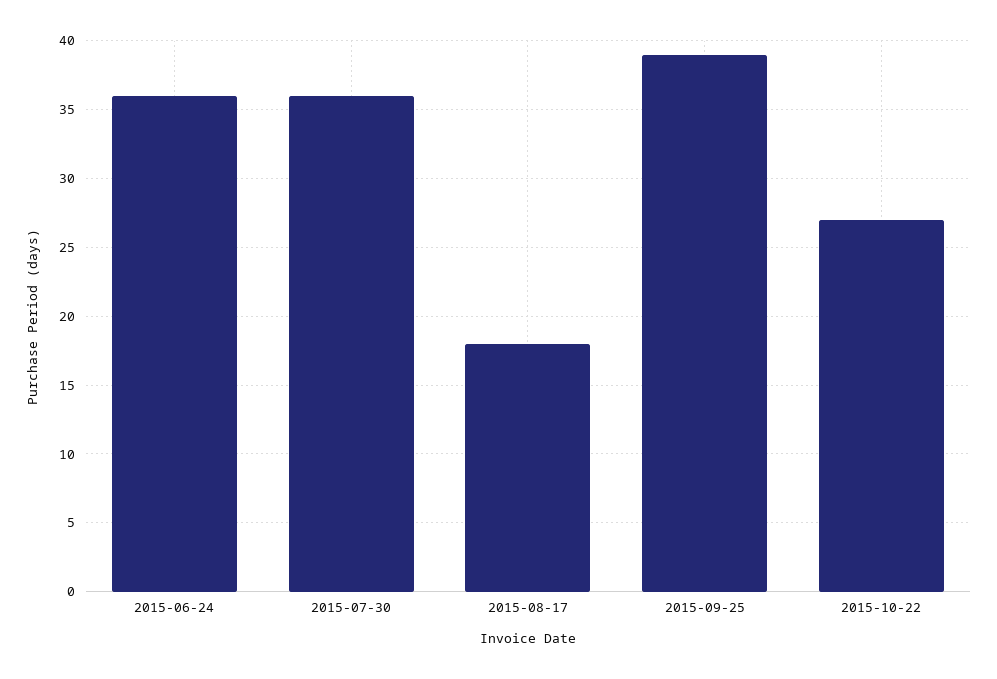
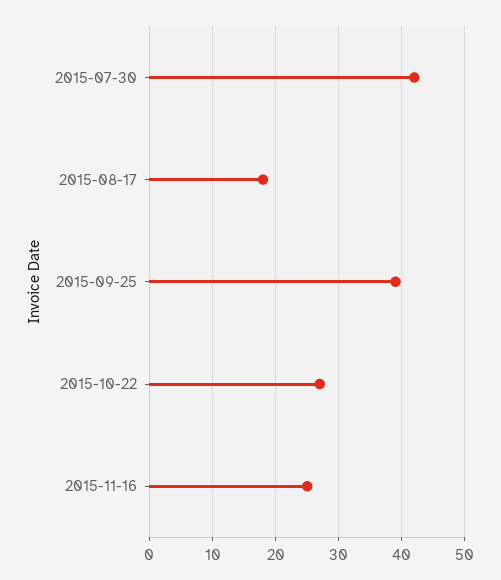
2015-06-24: 36 -> none
2015-07-30: 36 -> 42
2015-11-16: none -> 25

